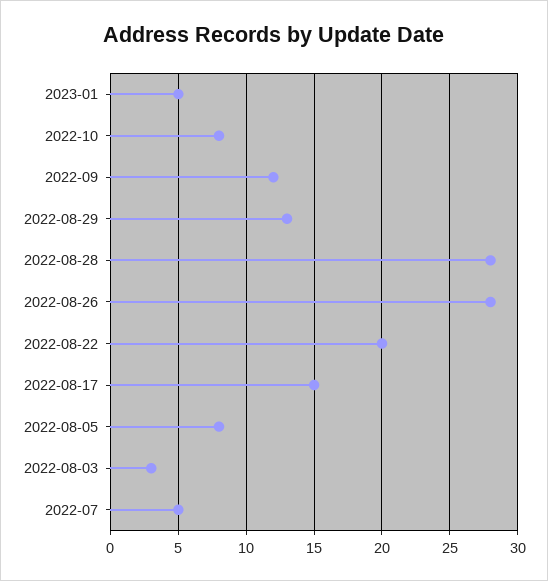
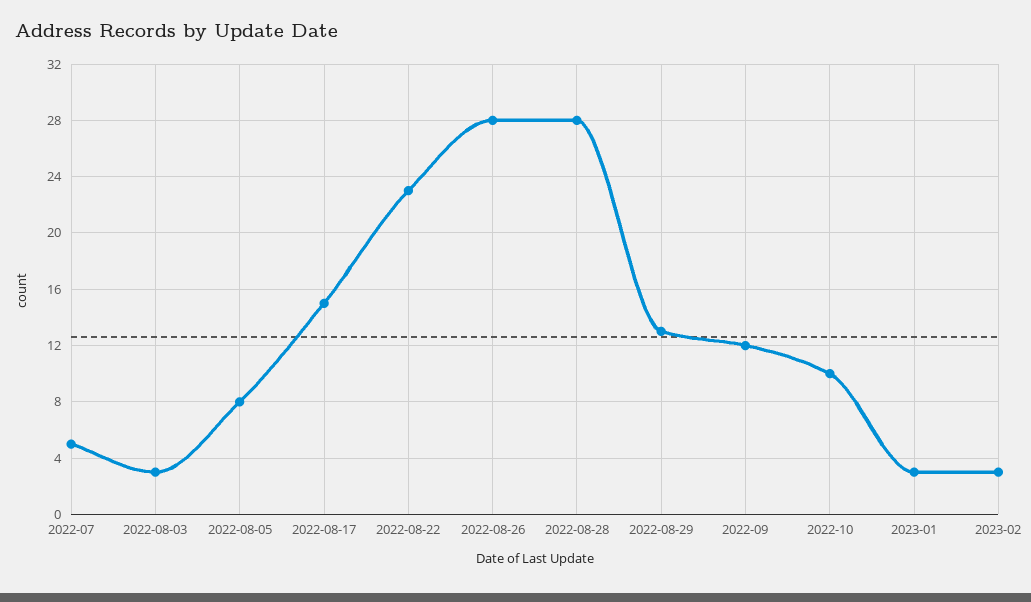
2023-01: 5 -> 3
2022-10: 8 -> 10
2022-08-22: 20 -> 23
2023-02: none -> 3

